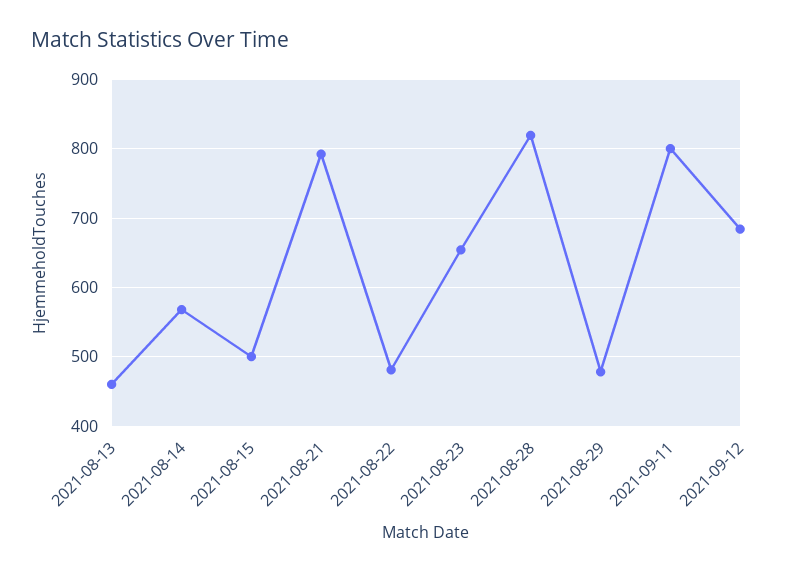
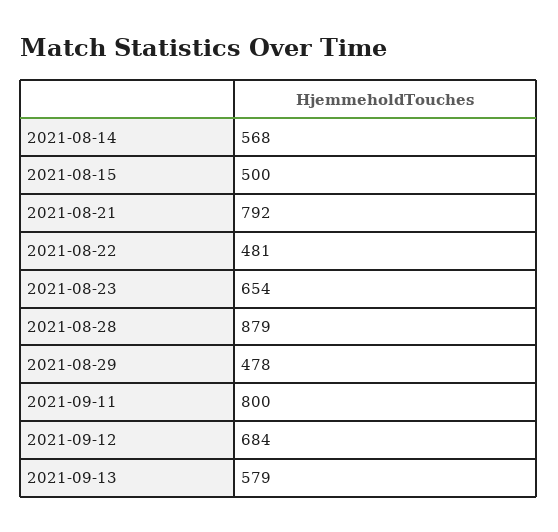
2021-08-13: 460 -> none
2021-08-28: 820 -> 879
2021-09-13: none -> 579

